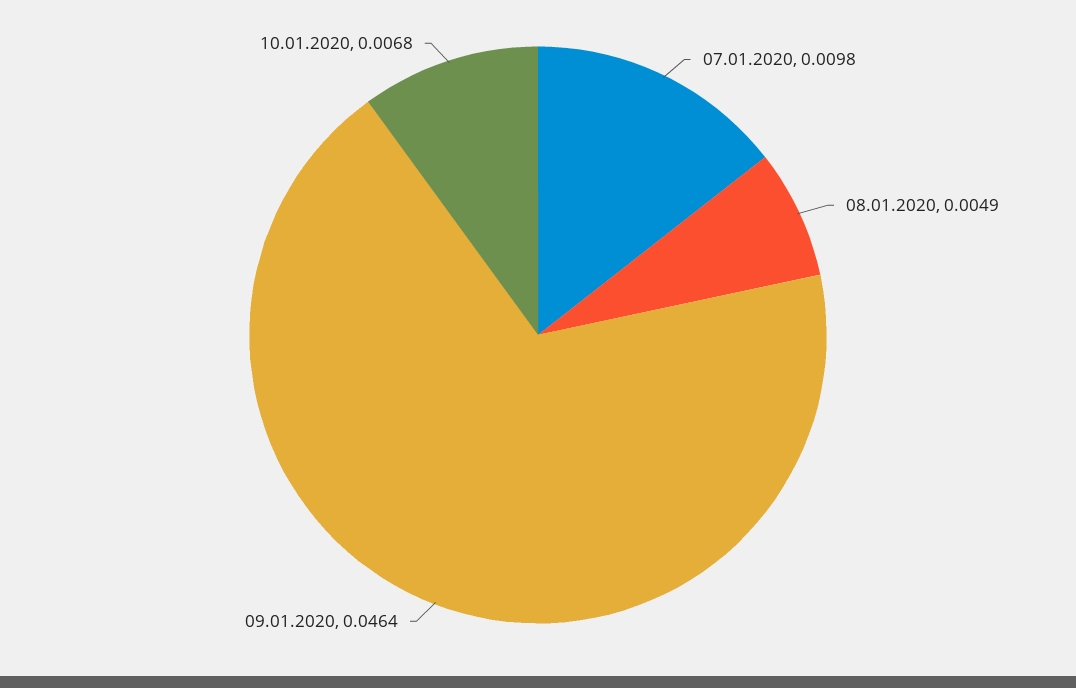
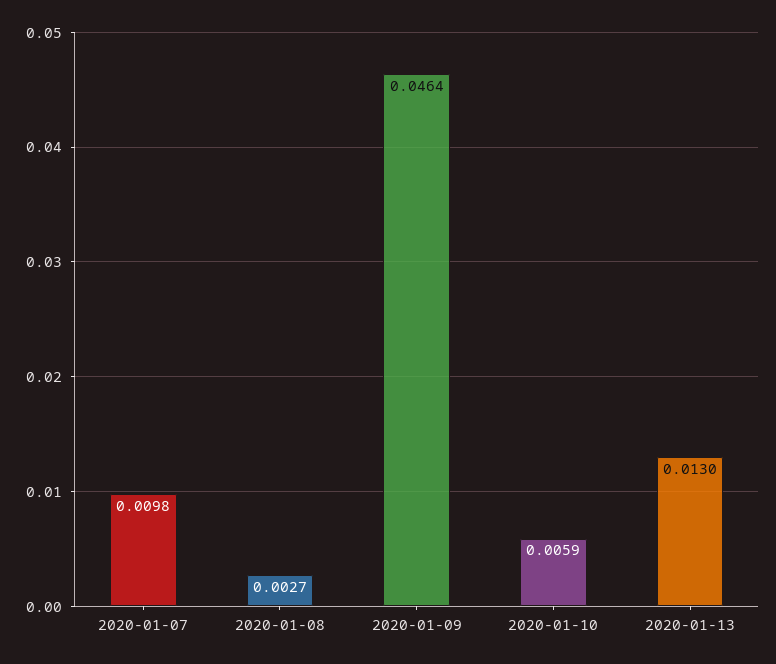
08.01.2020: 0.0049 -> 0.0027
10.01.2020: 0.0068 -> 0.0059
2020-01-13: none -> 0.013

